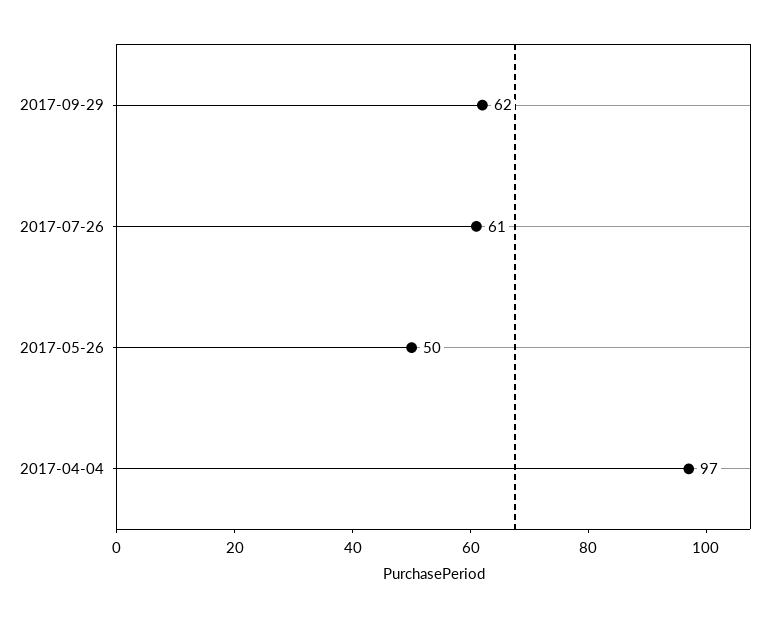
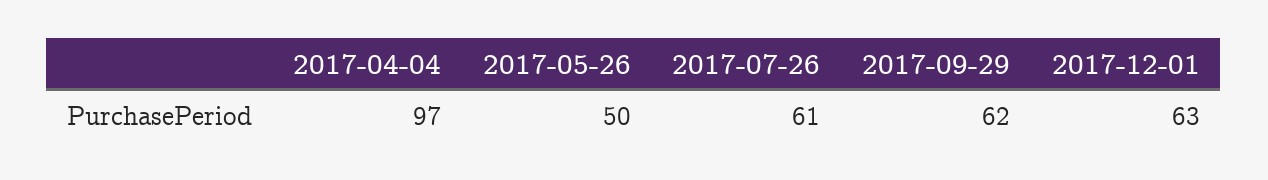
2017-12-01: none -> 63

